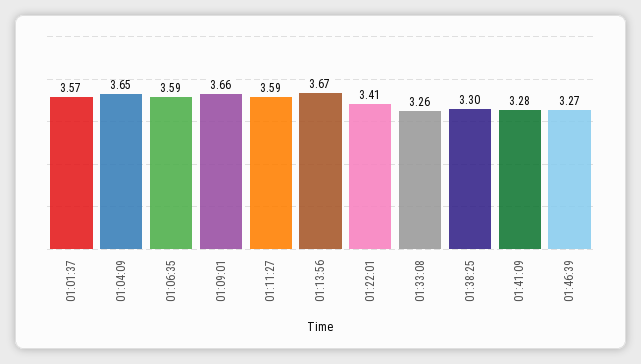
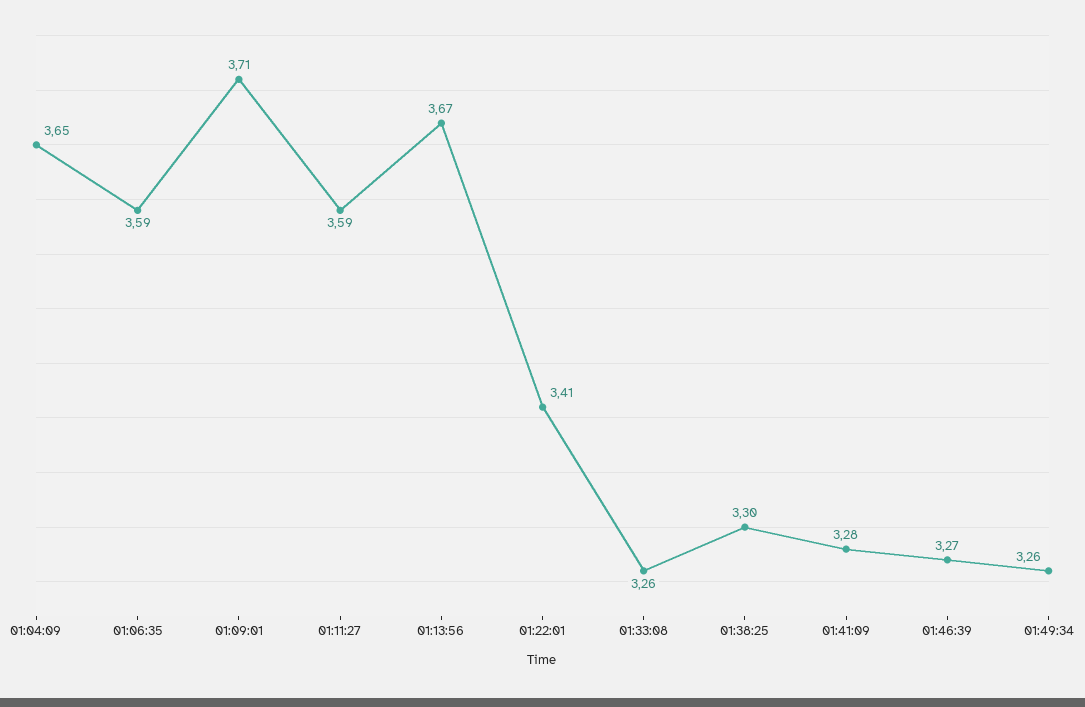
01:01:37: 3.57 -> none
01:09:01: 3.66 -> 3.71
01:49:34: none -> 3.26

